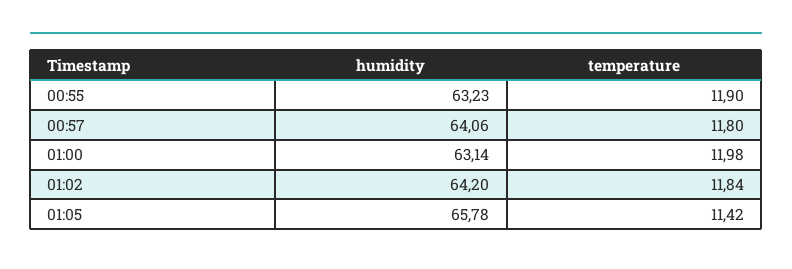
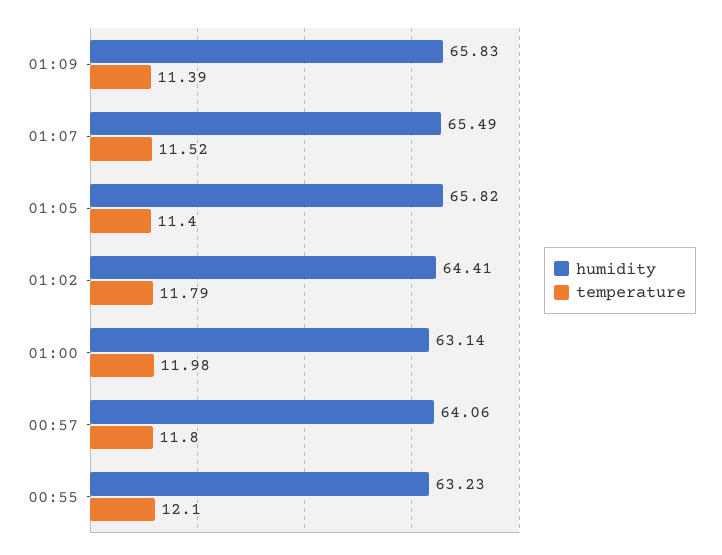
temperature, 00:55: 11.9 -> 12.1
humidity, 01:02: 64.2 -> 64.41
temperature, 01:02: 11.84 -> 11.79
humidity, 01:05: 65.78 -> 65.82
temperature, 01:05: 11.42 -> 11.4
humidity, 01:09: none -> 65.83
temperature, 01:09: none -> 11.39
humidity, 01:07: none -> 65.49
temperature, 01:07: none -> 11.52

